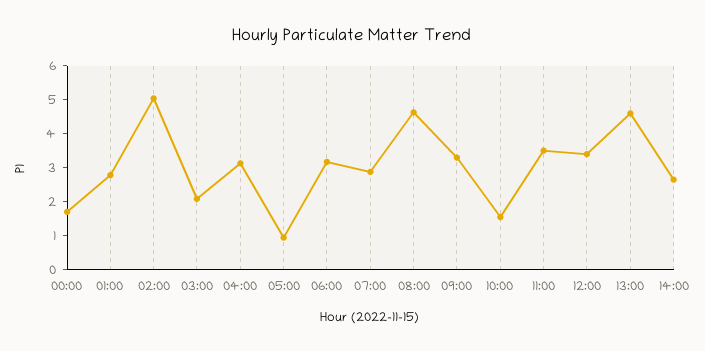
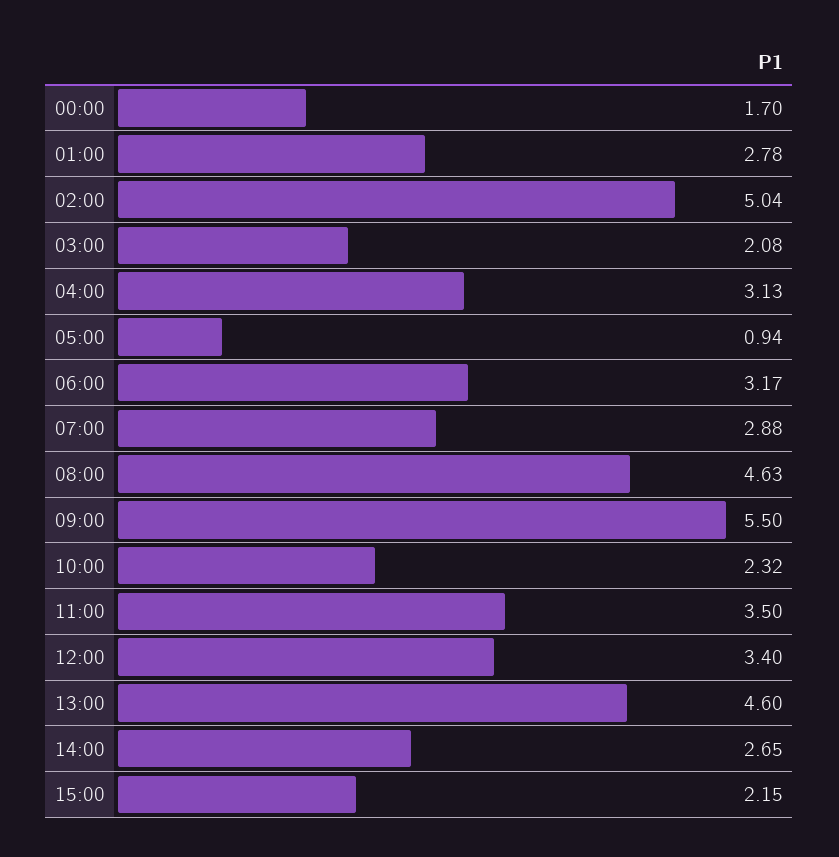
09:00: 3.25 -> 5.5
10:00: 1.5 -> 2.32
15:00: none -> 2.15

